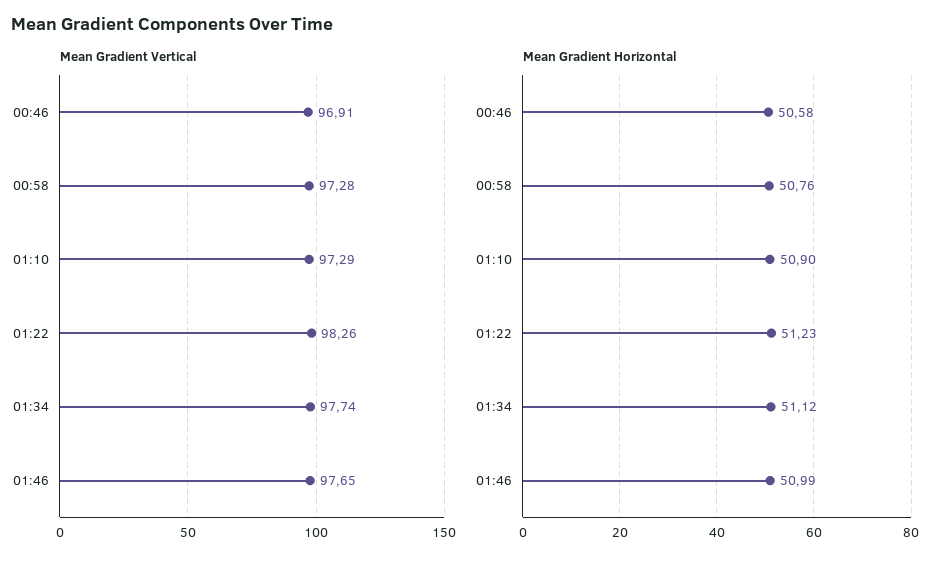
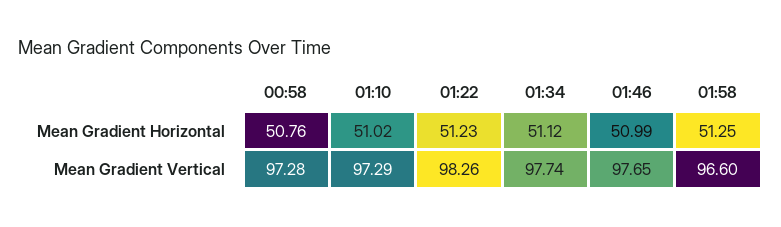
Mean Gradient Vertical, 00:46: 96.91 -> none
Mean Gradient Horizontal, 00:46: 50.58 -> none
Mean Gradient Horizontal, 01:10: 50.9 -> 51.02
Mean Gradient Horizontal, 01:58: none -> 51.25
Mean Gradient Vertical, 01:58: none -> 96.6

